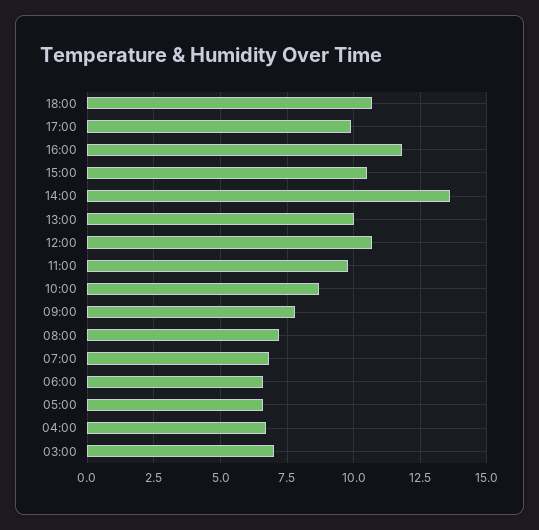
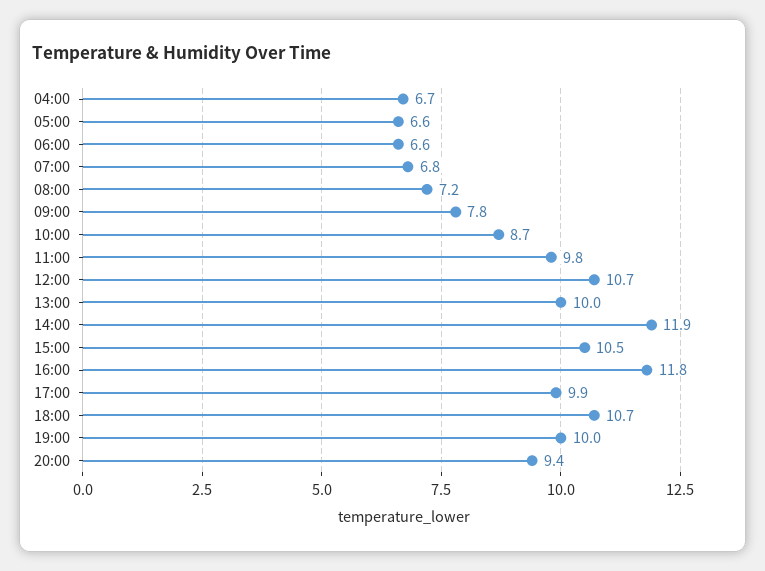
14:00: 13.5 -> 11.9
03:00: 7 -> none
19:00: none -> 10
20:00: none -> 9.4

